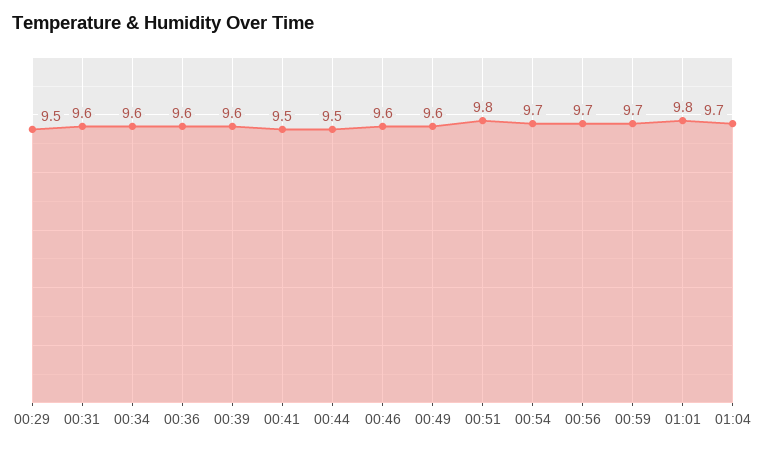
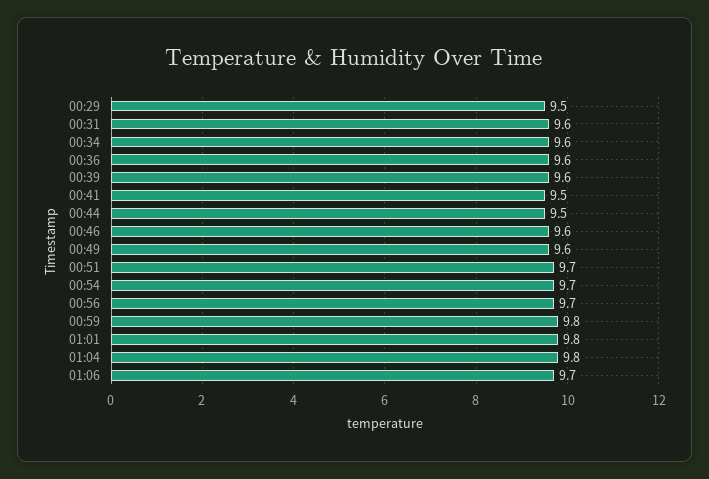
00:51: 9.8 -> 9.7
00:59: 9.7 -> 9.8
01:04: 9.7 -> 9.8
01:06: none -> 9.7

